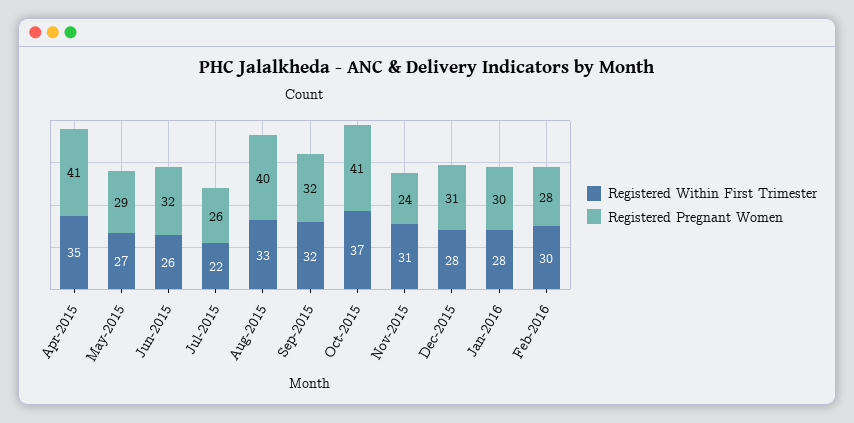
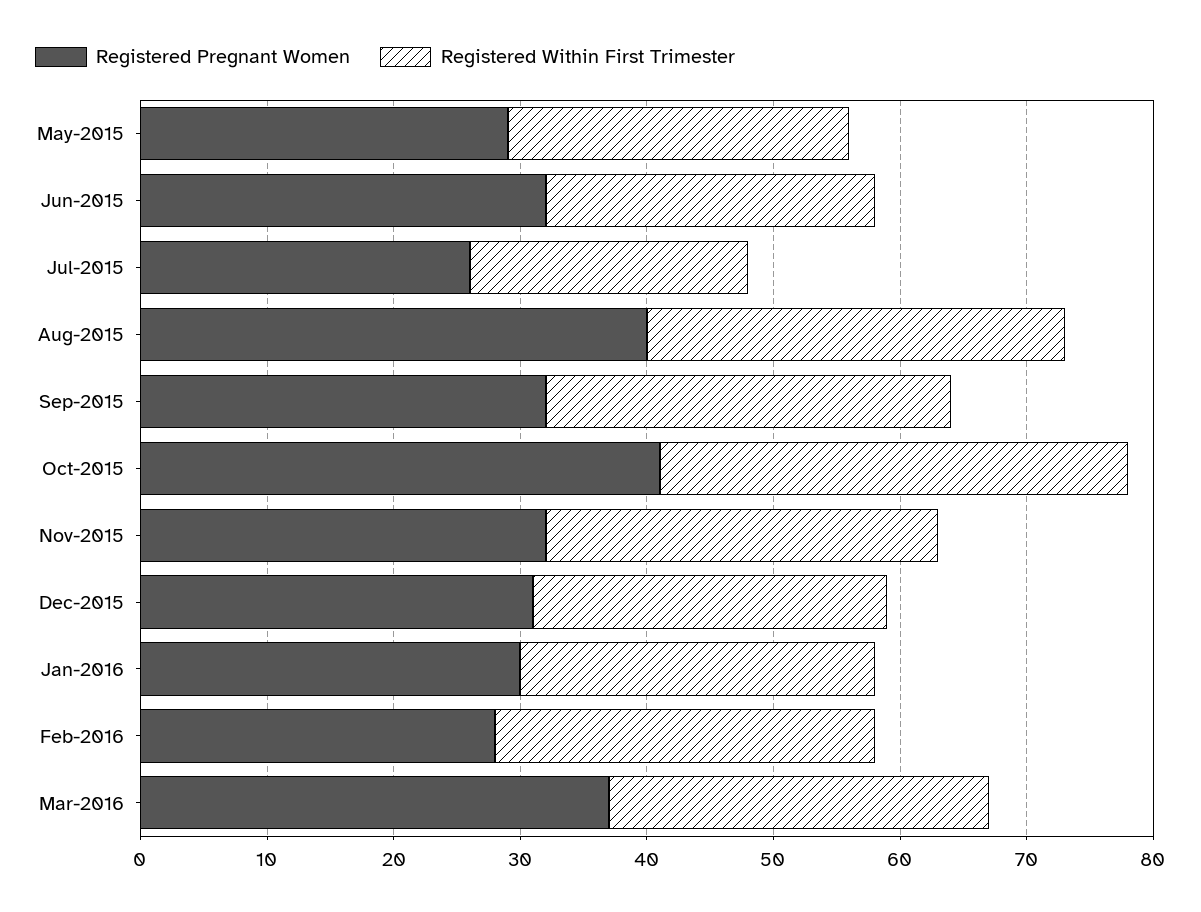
Registered Within First Trimester, Apr-2015: 35 -> none
Registered Pregnant Women, Apr-2015: 41 -> none
Registered Pregnant Women, Nov-2015: 24 -> 32
Registered Pregnant Women, Mar-2016: none -> 37
Registered Within First Trimester, Mar-2016: none -> 30

